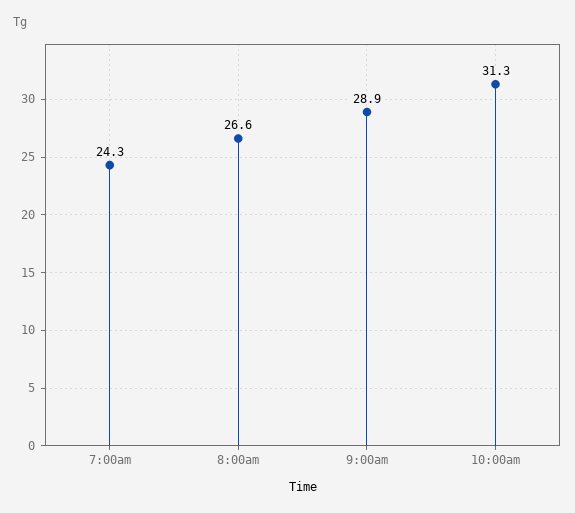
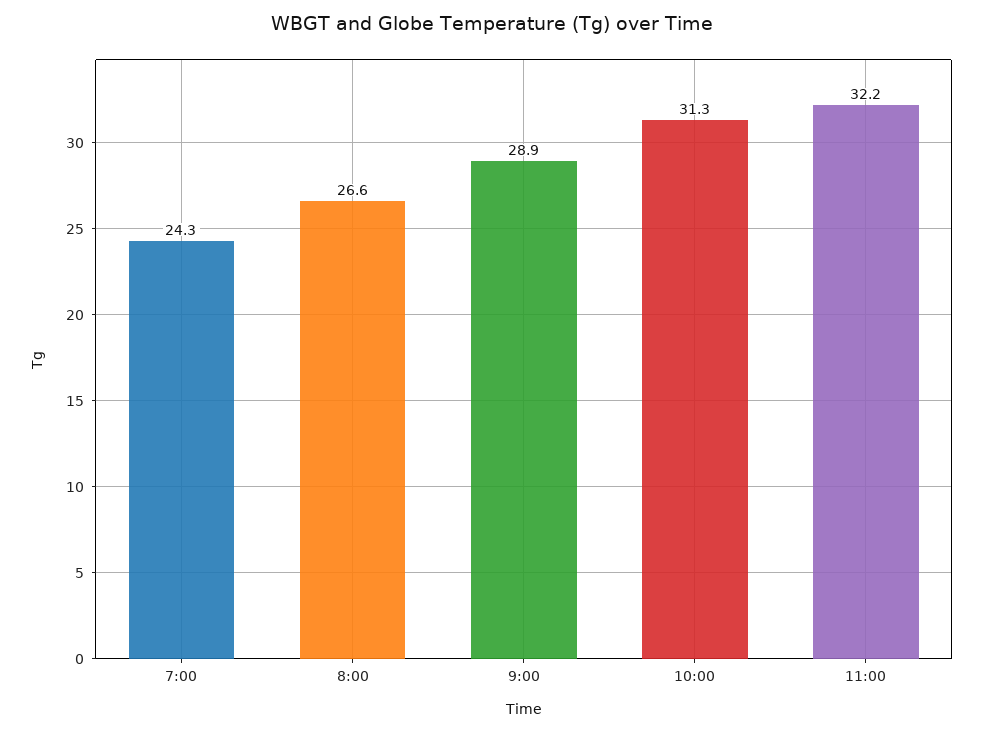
11:00: none -> 32.2

